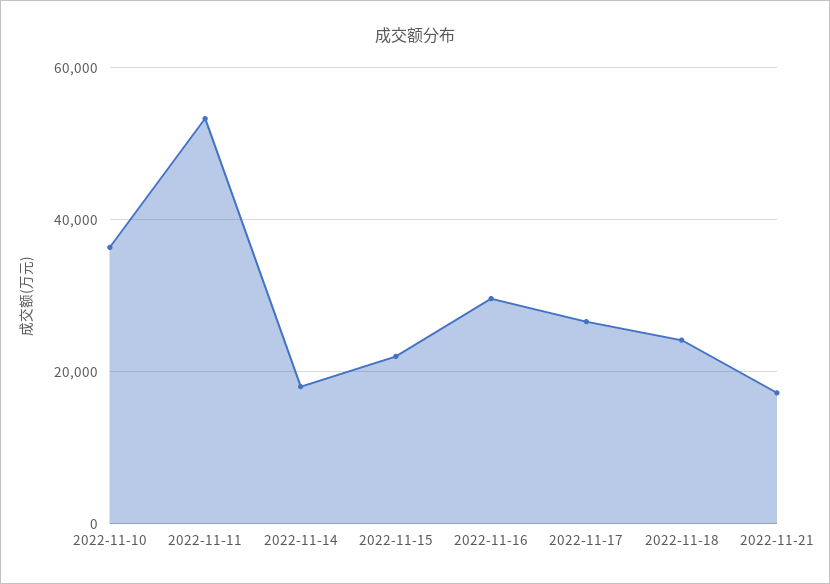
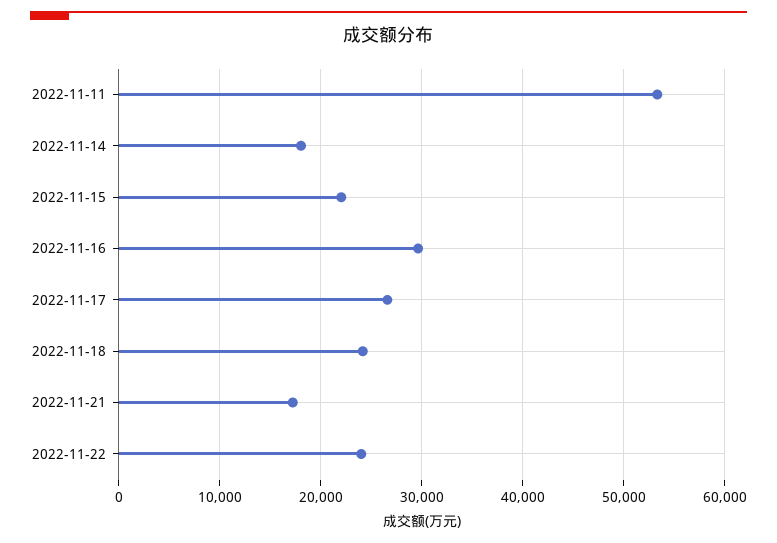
2022-11-10: 36000 -> none
2022-11-22: none -> 24000

